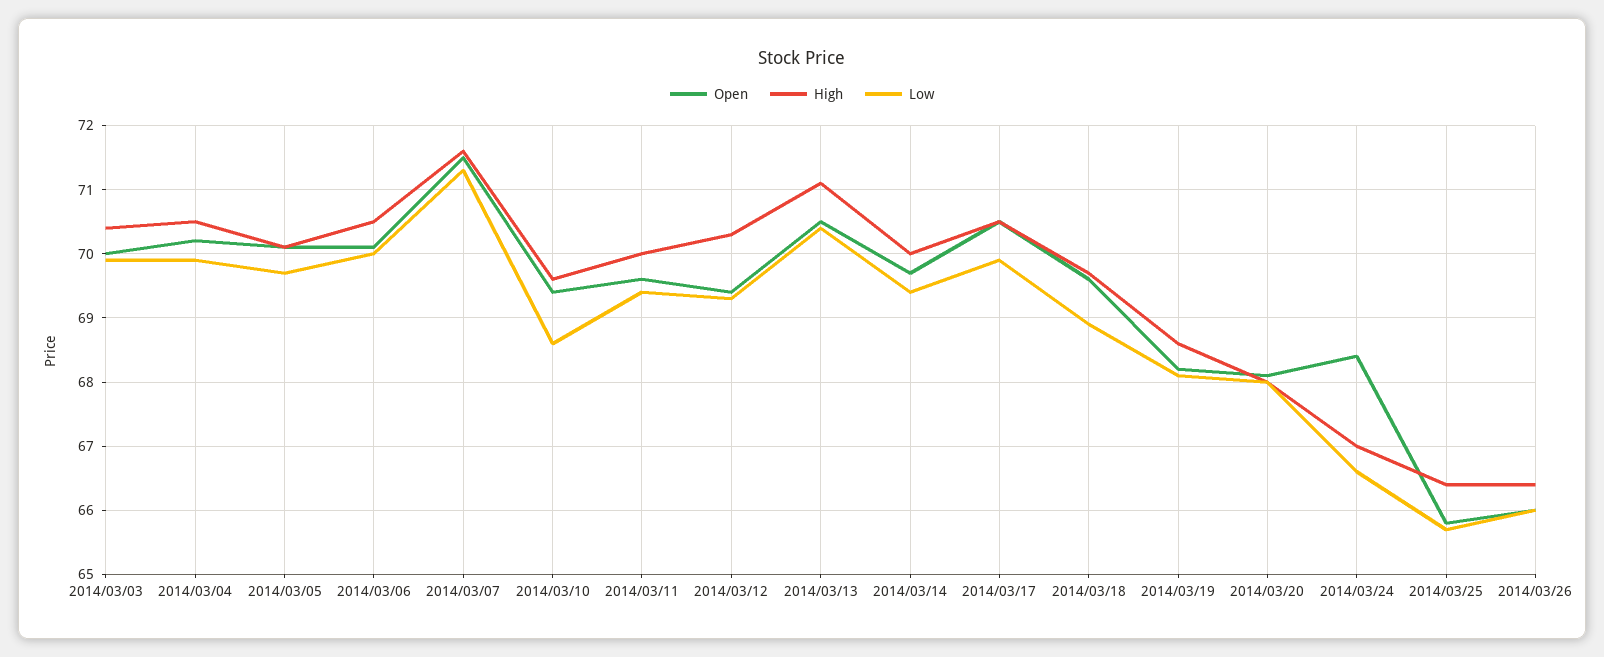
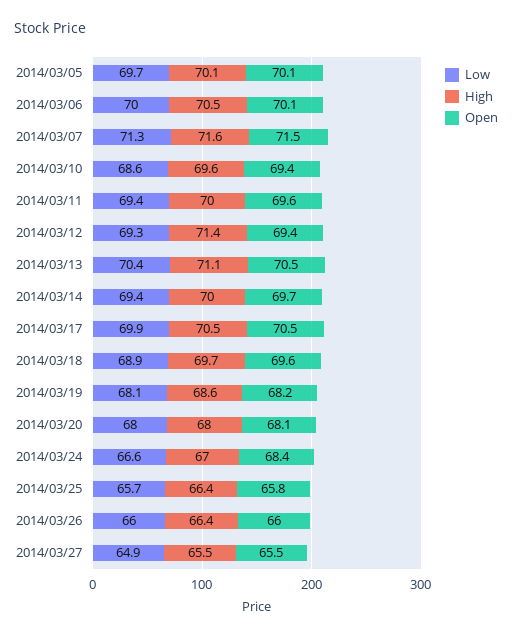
Open, 2014/03/03: 70 -> none
High, 2014/03/03: 70.4 -> none
Low, 2014/03/03: 69.9 -> none
Open, 2014/03/04: 70.2 -> none
High, 2014/03/04: 70.5 -> none
Low, 2014/03/04: 69.9 -> none
High, 2014/03/12: 70.3 -> 71.4
Low, 2014/03/27: none -> 64.9
High, 2014/03/27: none -> 65.5
Open, 2014/03/27: none -> 65.5

